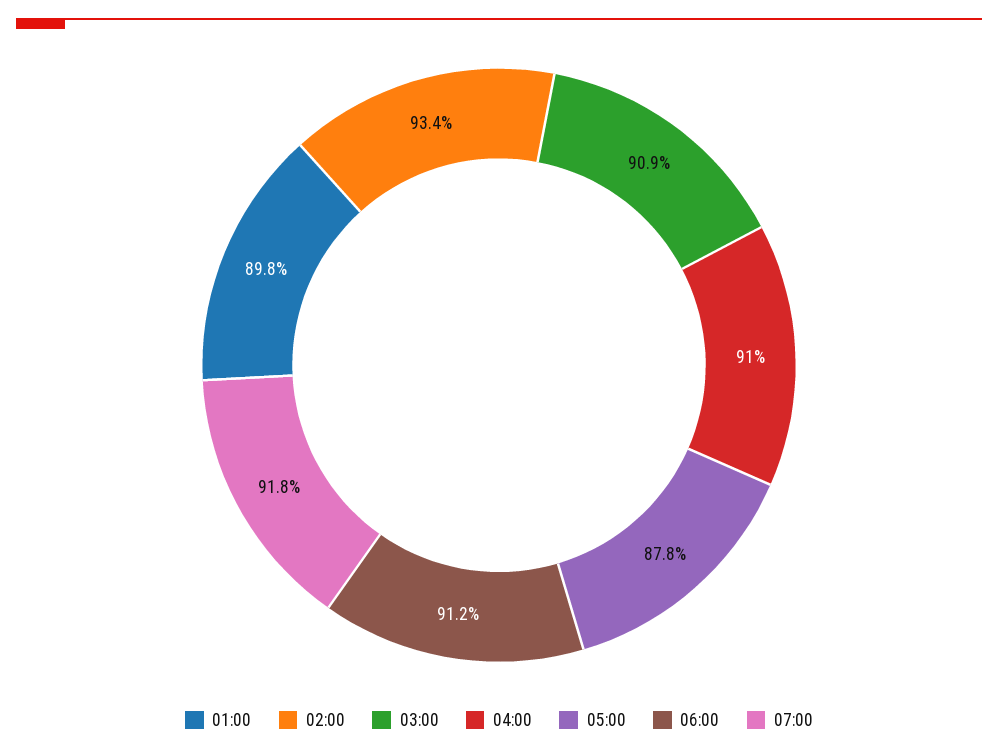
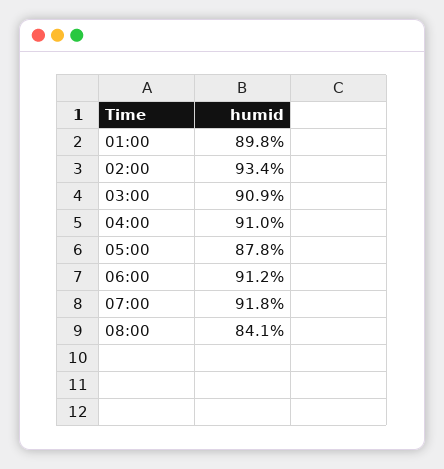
08:00: none -> 84.1

